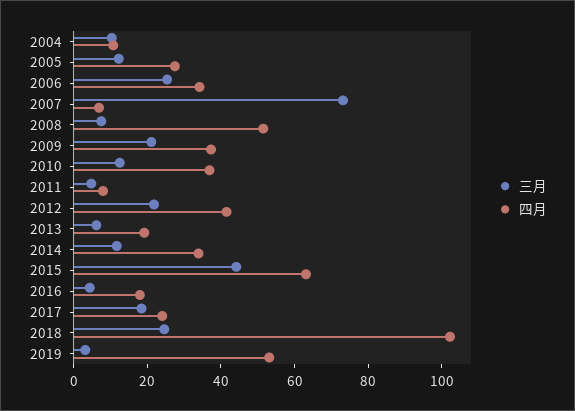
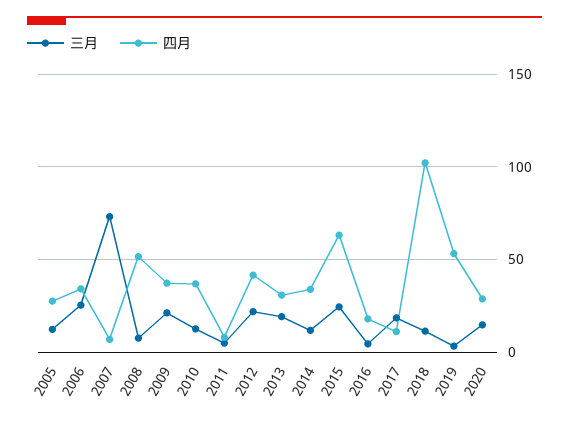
三月, 2004: 10 -> none
四月, 2004: 10 -> none
三月, 2013: 5 -> 20
四月, 2013: 20 -> 30
三月, 2015: 45 -> 25
四月, 2017: 25 -> 10
三月, 2018: 25 -> 10
三月, 2020: none -> 15
四月, 2020: none -> 30

